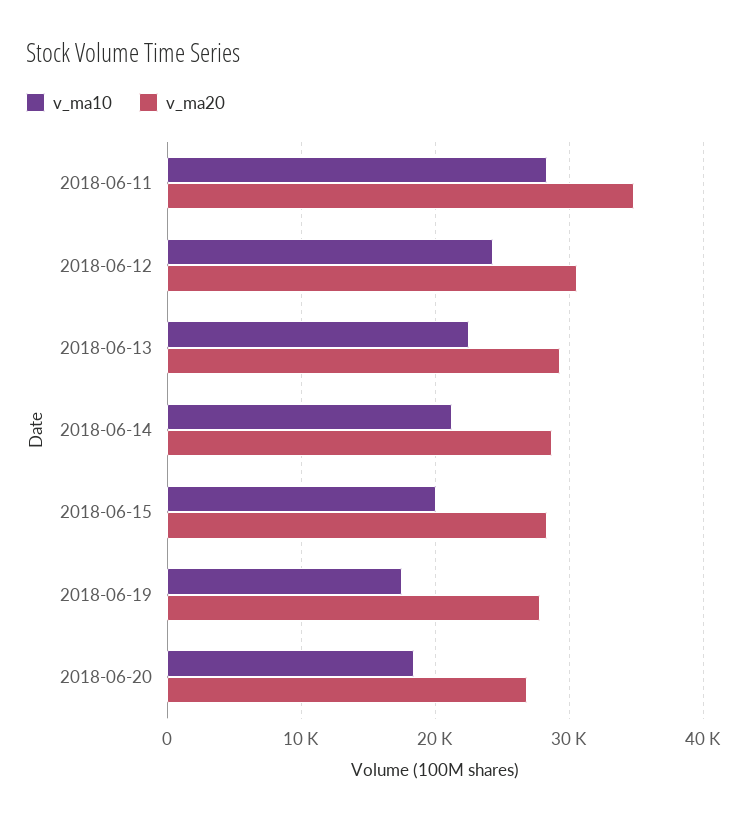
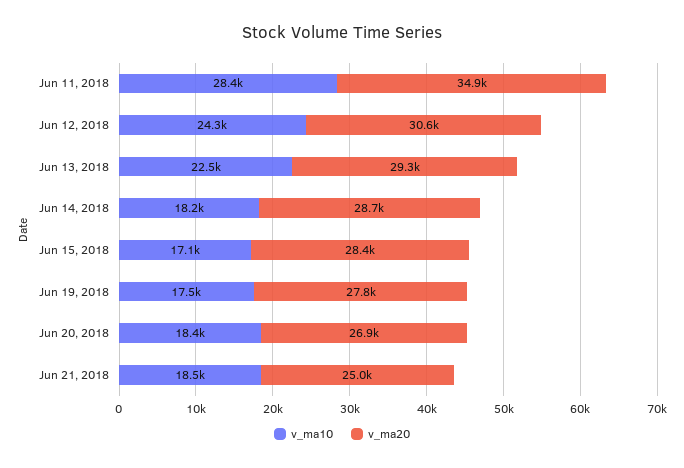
v_ma10, 2018-06-14: 21000 -> 18200
v_ma10, 2018-06-15: 20000 -> 17100
v_ma10, Jun 21, 2018: none -> 18500
v_ma20, Jun 21, 2018: none -> 25000

